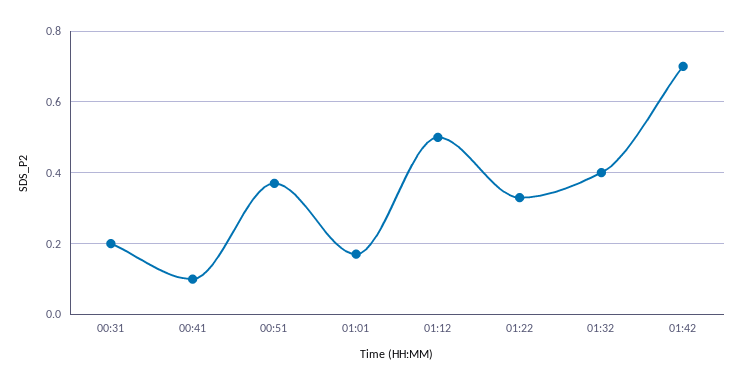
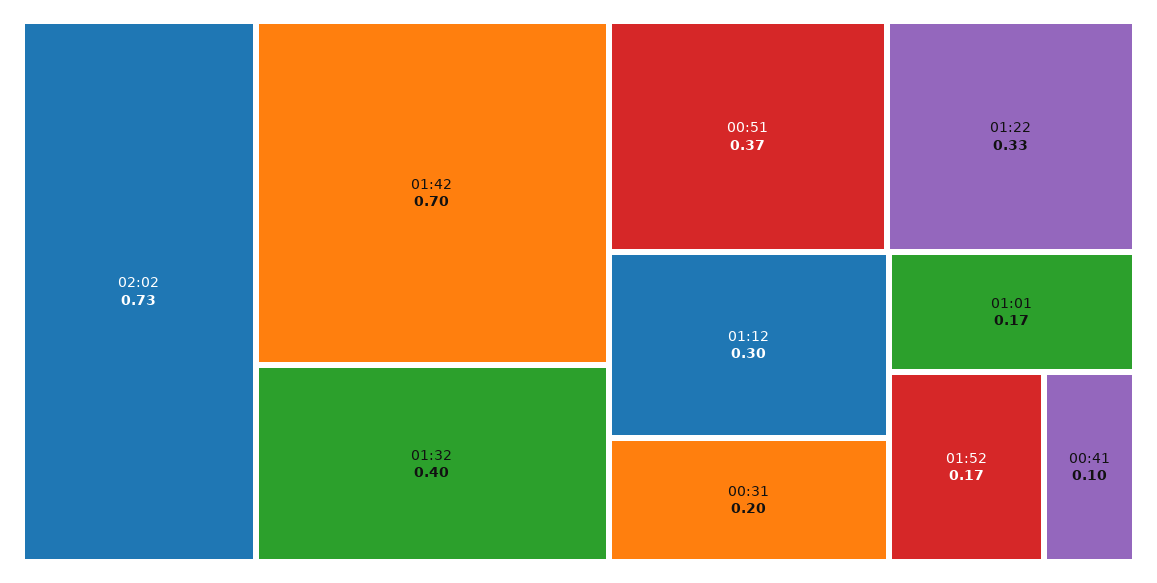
01:12: 0.5 -> 0.3
02:02: none -> 0.73
01:52: none -> 0.17

